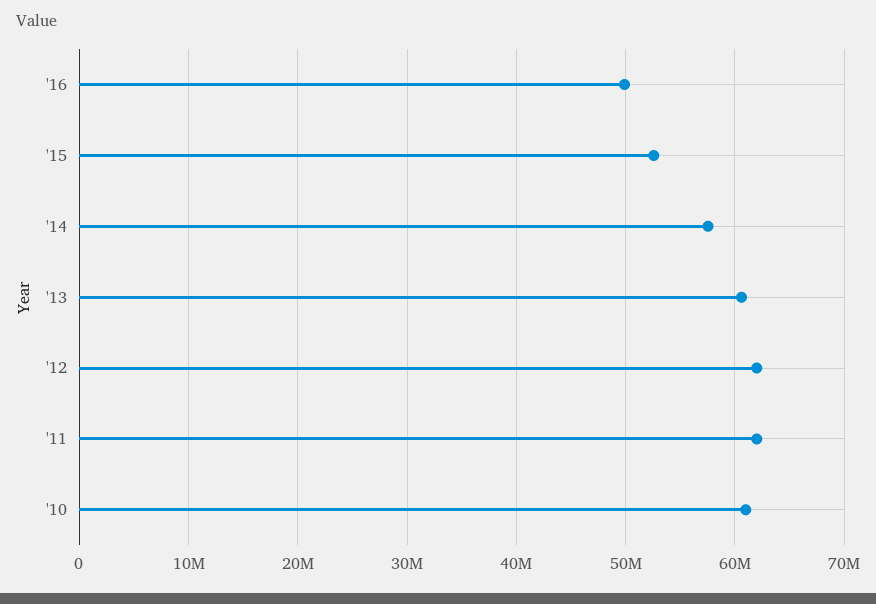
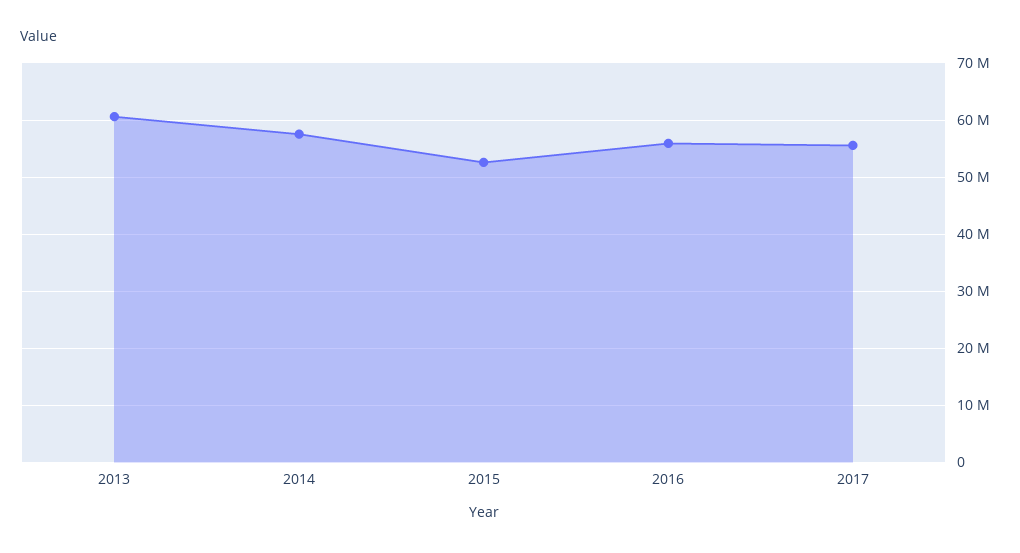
'16: 50000000 -> 56000000
'12: 62000000 -> none
'11: 62000000 -> none
'10: 61000000 -> none
2017: none -> 56000000

